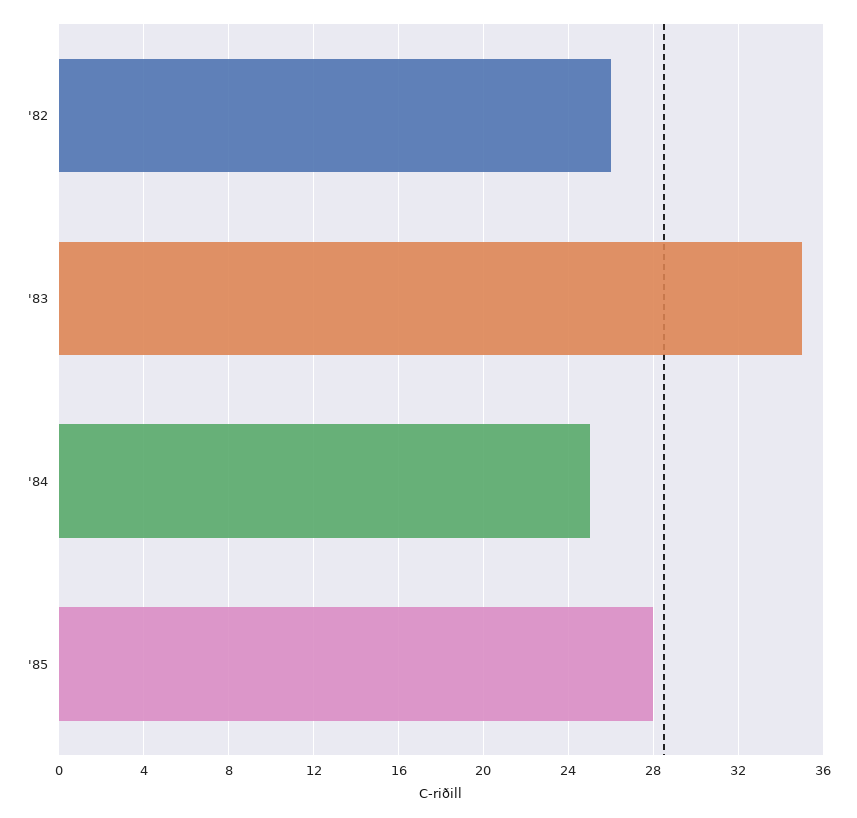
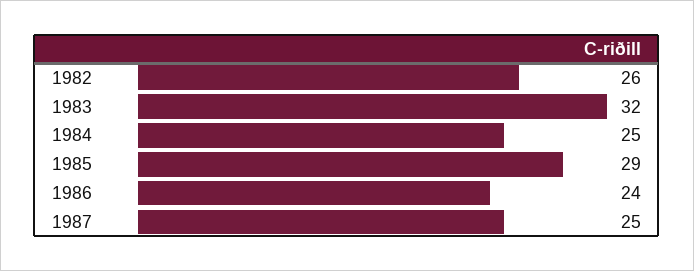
'83: 35 -> 32
'85: 28 -> 29
1986: none -> 24
1987: none -> 25

